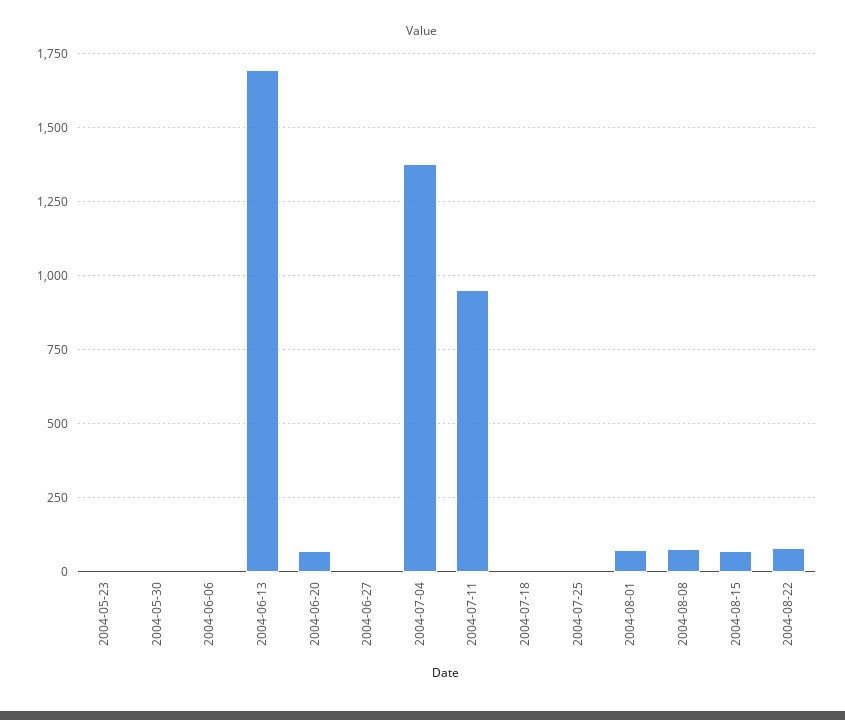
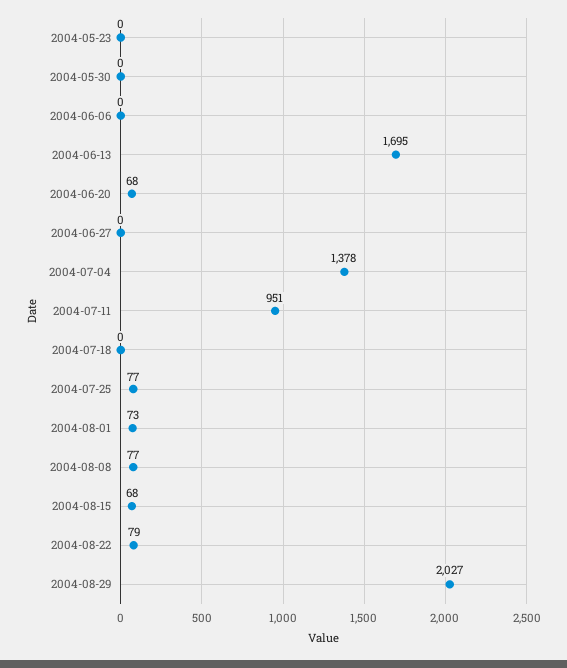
2004-07-25: 0 -> 77
2004-08-29: none -> 2027

